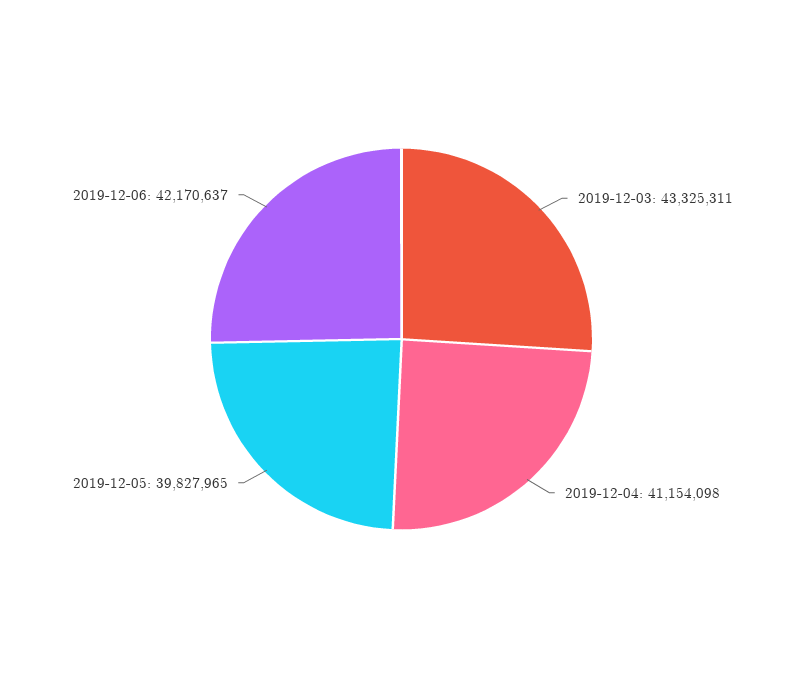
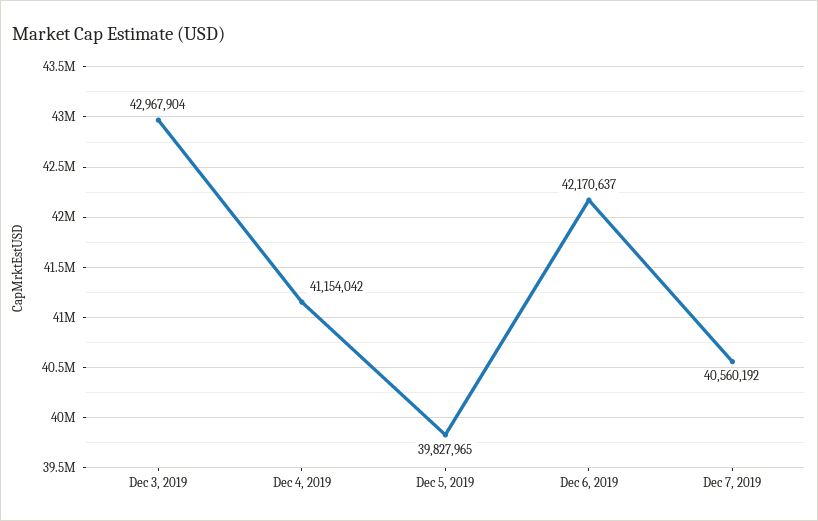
2019-12-03: 43325311 -> 42967904
2019-12-04: 41154098 -> 41154042
Dec 7, 2019: none -> 40560192

